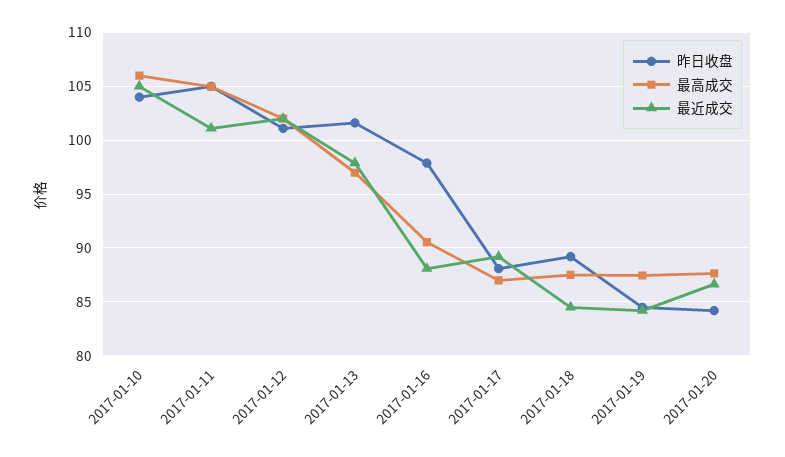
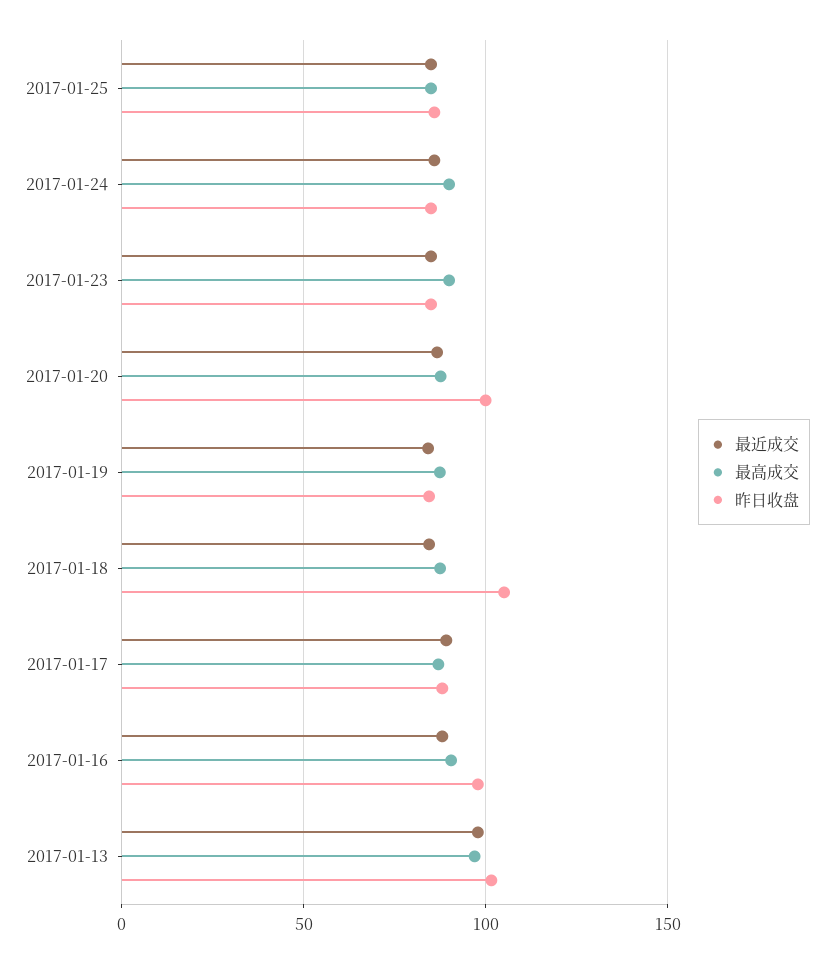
昨日收盘, 2017-01-10: 104 -> none
最高成交, 2017-01-10: 106 -> none
最近成交, 2017-01-10: 105 -> none
昨日收盘, 2017-01-11: 105 -> none
最高成交, 2017-01-11: 105 -> none
最近成交, 2017-01-11: 101 -> none
昨日收盘, 2017-01-12: 101 -> none
最高成交, 2017-01-12: 102 -> none
最近成交, 2017-01-12: 102 -> none
昨日收盘, 2017-01-18: 89 -> 105
昨日收盘, 2017-01-20: 84 -> 100
最近成交, 2017-01-25: none -> 85
最高成交, 2017-01-25: none -> 85
昨日收盘, 2017-01-25: none -> 85
最近成交, 2017-01-24: none -> 85
最高成交, 2017-01-24: none -> 90
昨日收盘, 2017-01-24: none -> 85
最近成交, 2017-01-23: none -> 85
最高成交, 2017-01-23: none -> 90
昨日收盘, 2017-01-23: none -> 85

